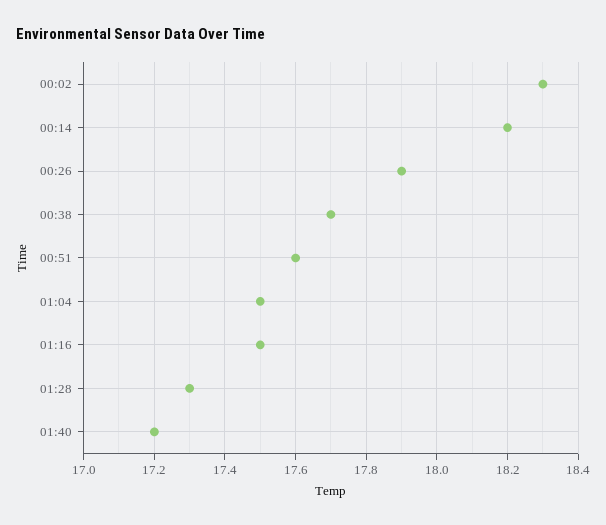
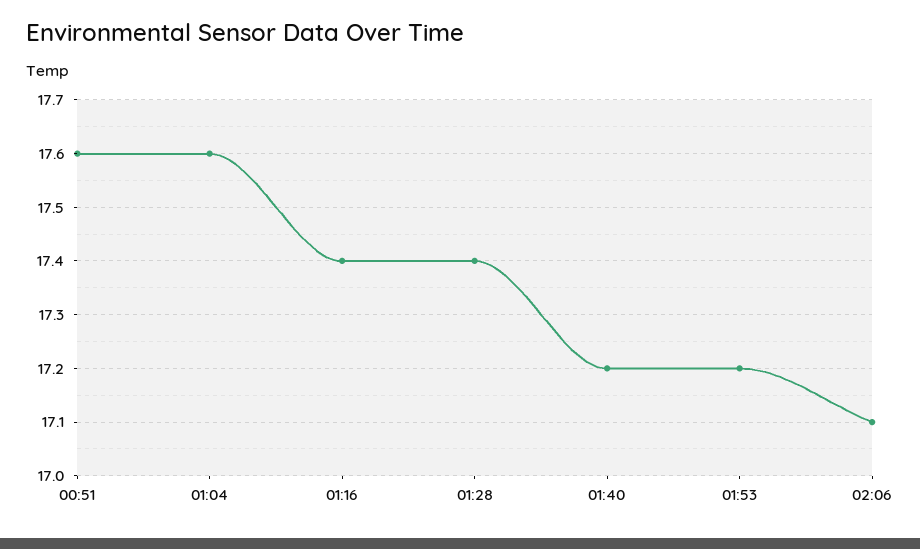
00:02: 18.3 -> none
00:14: 18.2 -> none
00:26: 17.9 -> none
00:38: 17.7 -> none
01:04: 17.5 -> 17.6
01:16: 17.5 -> 17.4
01:28: 17.3 -> 17.4
01:53: none -> 17.2
02:06: none -> 17.1

